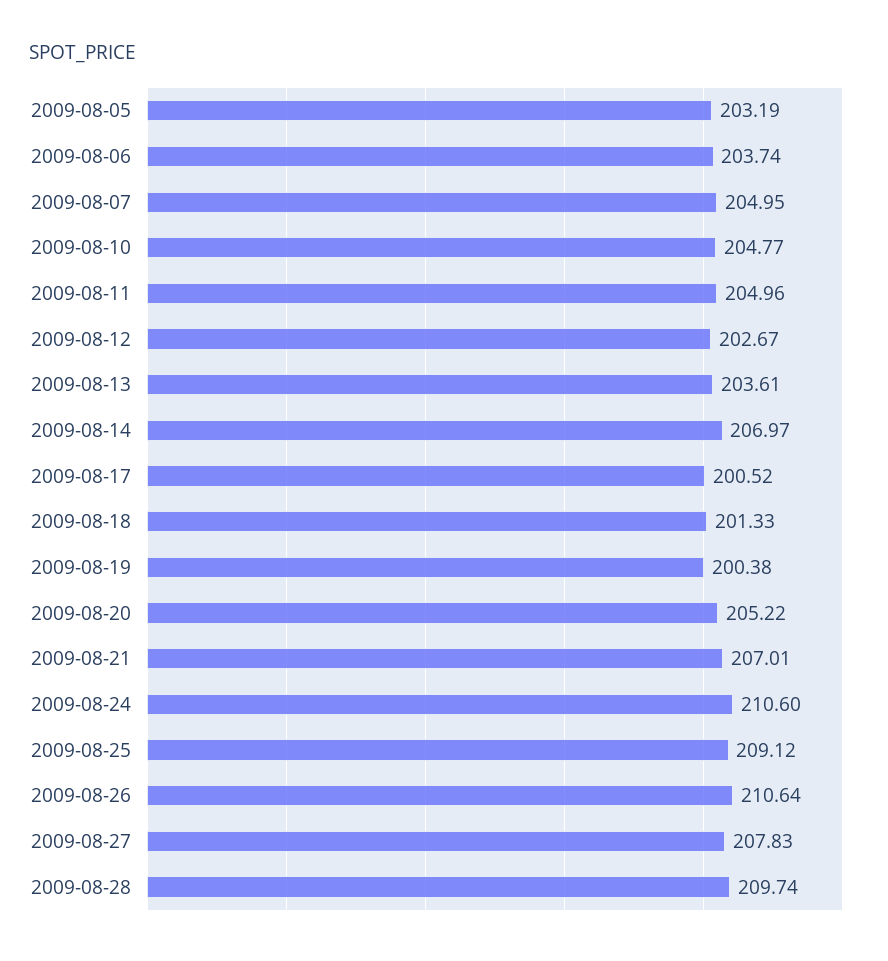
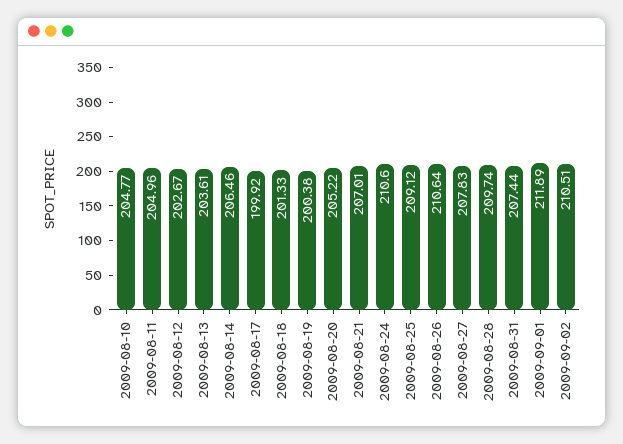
2009-08-05: 203.19 -> none
2009-08-06: 203.74 -> none
2009-08-07: 204.95 -> none
2009-08-14: 206.97 -> 206.46
2009-08-17: 200.52 -> 199.92
2009-08-31: none -> 207.44
2009-09-01: none -> 211.89
2009-09-02: none -> 210.51

